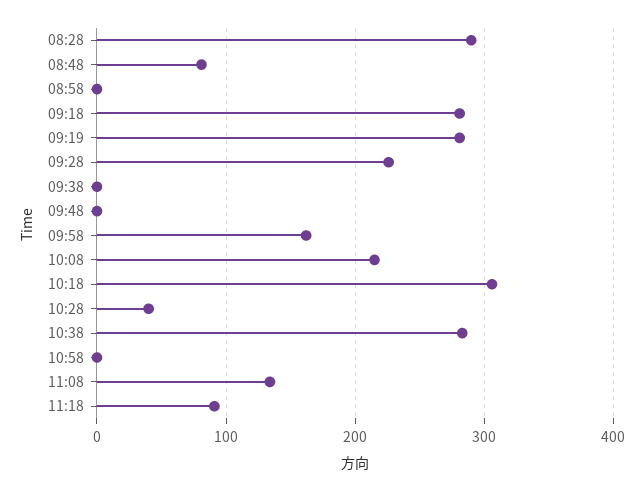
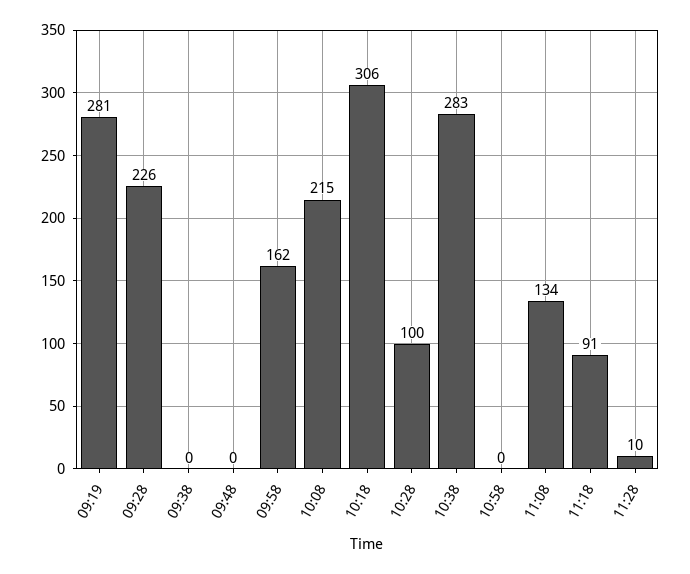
08:28: 290 -> none
08:48: 80 -> none
08:58: 0 -> none
09:18: 280 -> none
10:28: 40 -> 100
11:28: none -> 10

